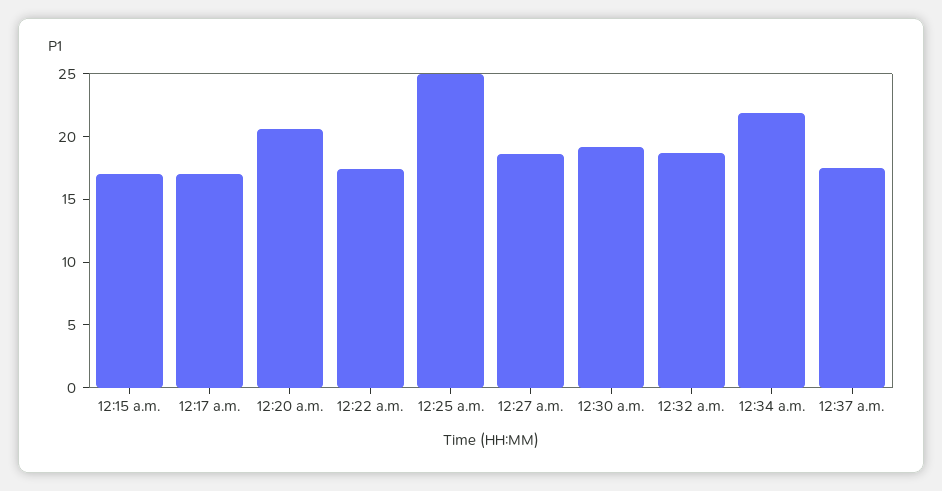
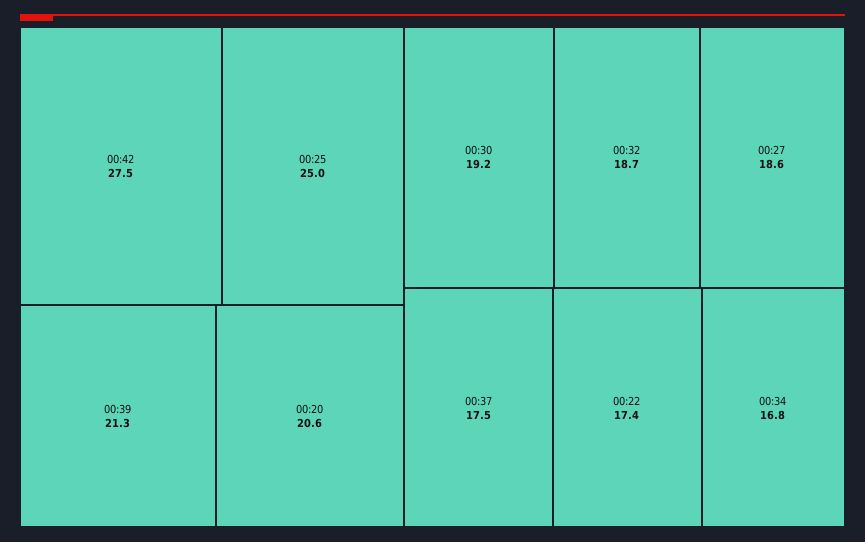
12:15 a.m.: 17 -> none
12:17 a.m.: 17 -> none
12:34 a.m.: 22 -> 16.8
00:42: none -> 27.5
00:39: none -> 21.3

